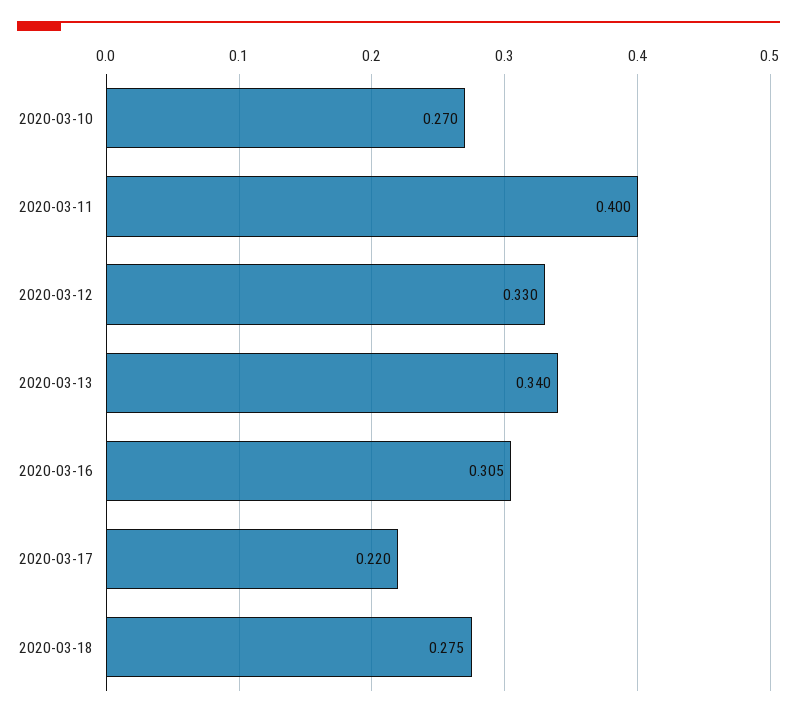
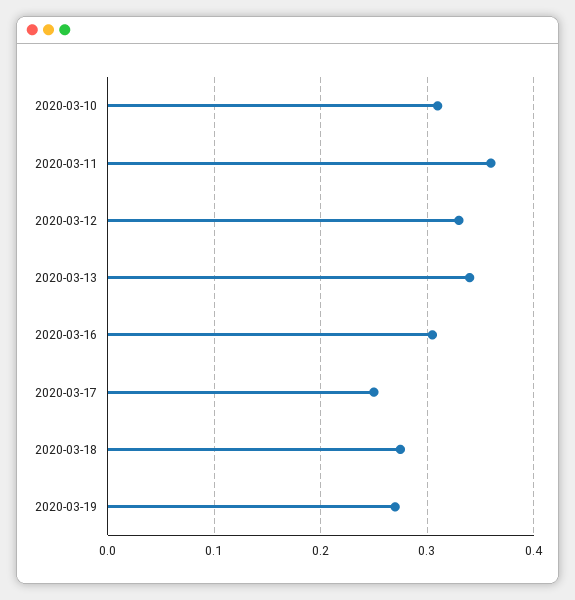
2020-03-10: 0.27 -> 0.31
2020-03-11: 0.4 -> 0.36
2020-03-17: 0.22 -> 0.25
2020-03-19: none -> 0.27

